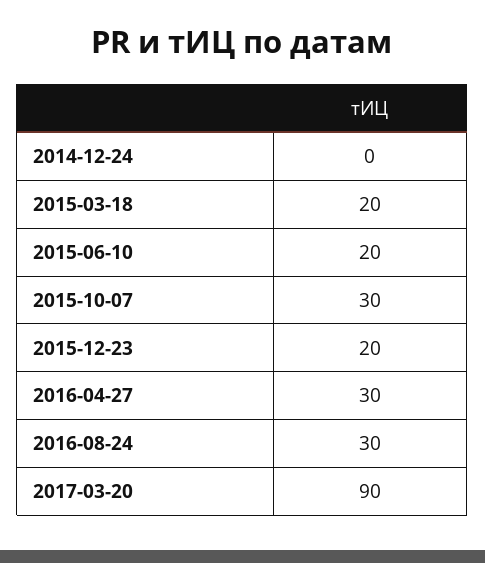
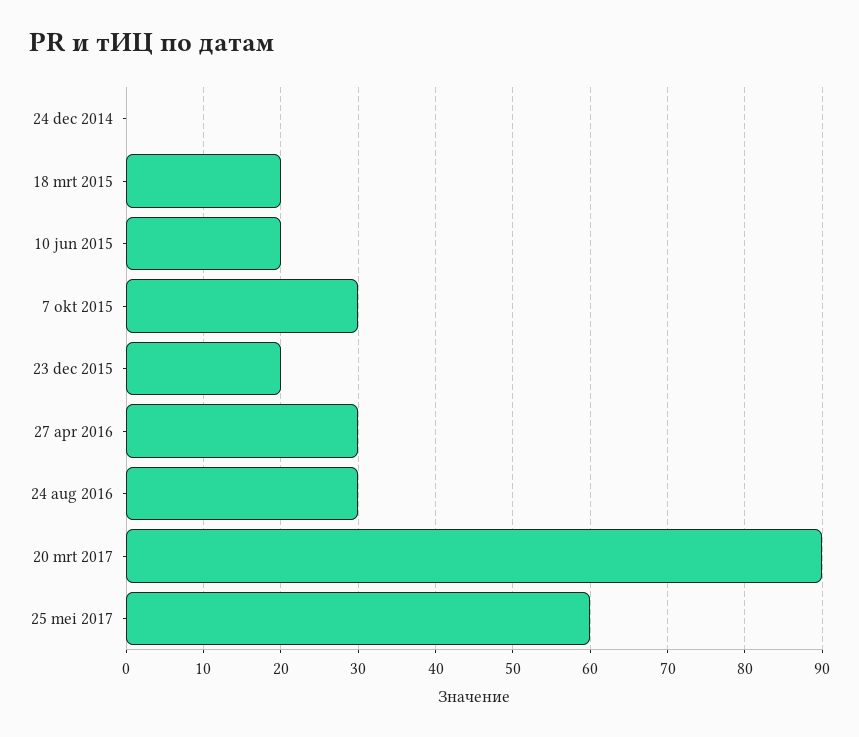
25 mei 2017: none -> 60

